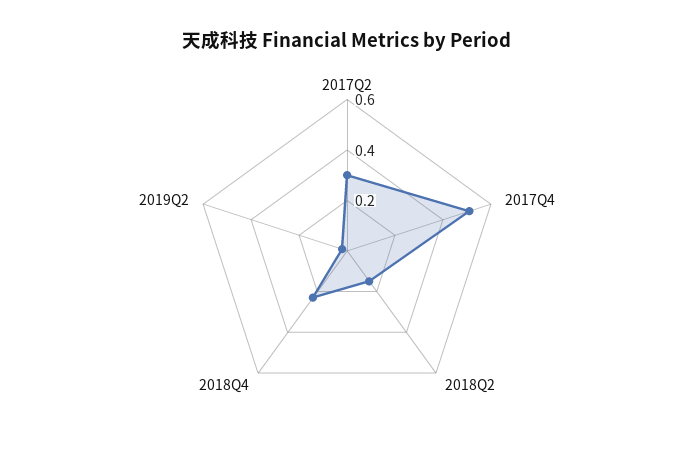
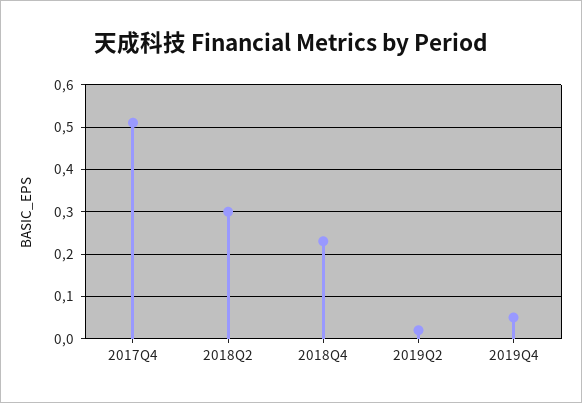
2017Q2: 0.3 -> none
2018Q2: 0.15 -> 0.3
2019Q4: none -> 0.05

